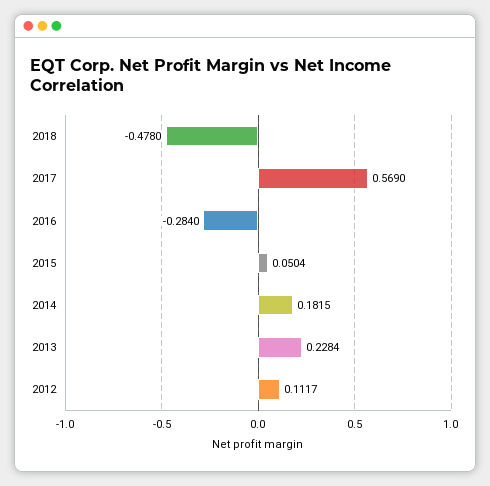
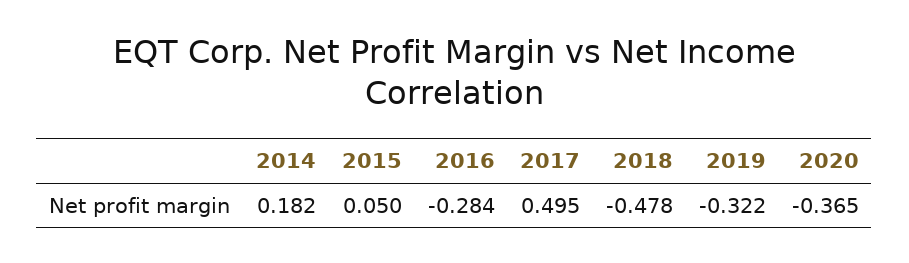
2017: 0.569 -> 0.495
2013: 0.2284 -> none
2012: 0.1117 -> none
2019: none -> -0.322
2020: none -> -0.365

